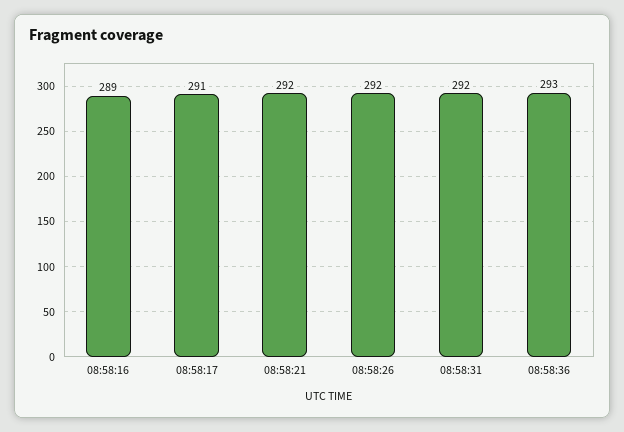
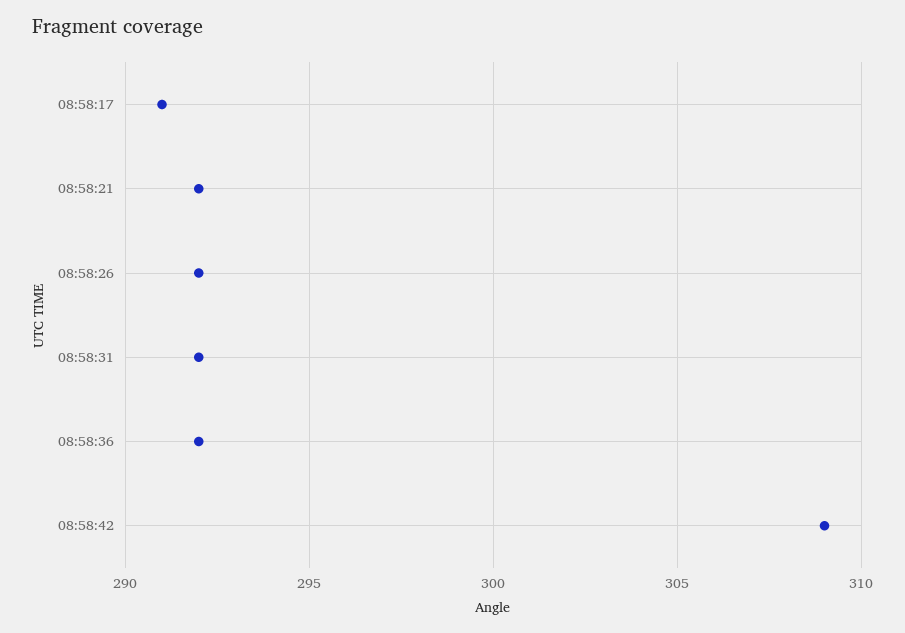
08:58:16: 289 -> none
08:58:36: 293 -> 292
08:58:42: none -> 309

